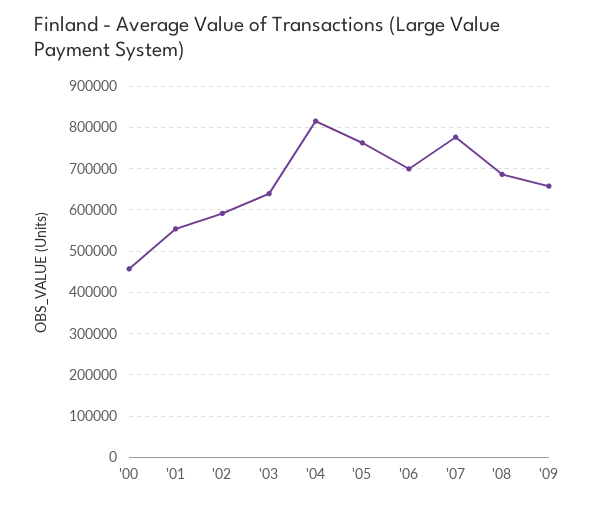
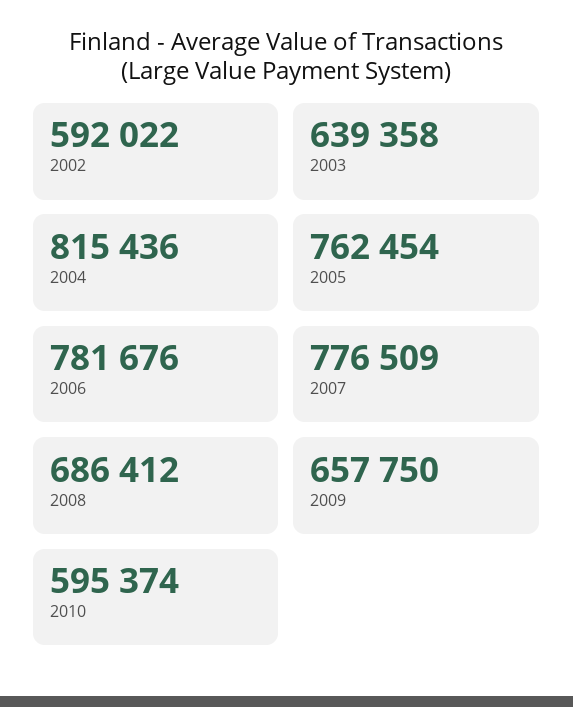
'00: 460000 -> none
'01: 560000 -> none
'06: 700000 -> 781676
2010: none -> 595374

